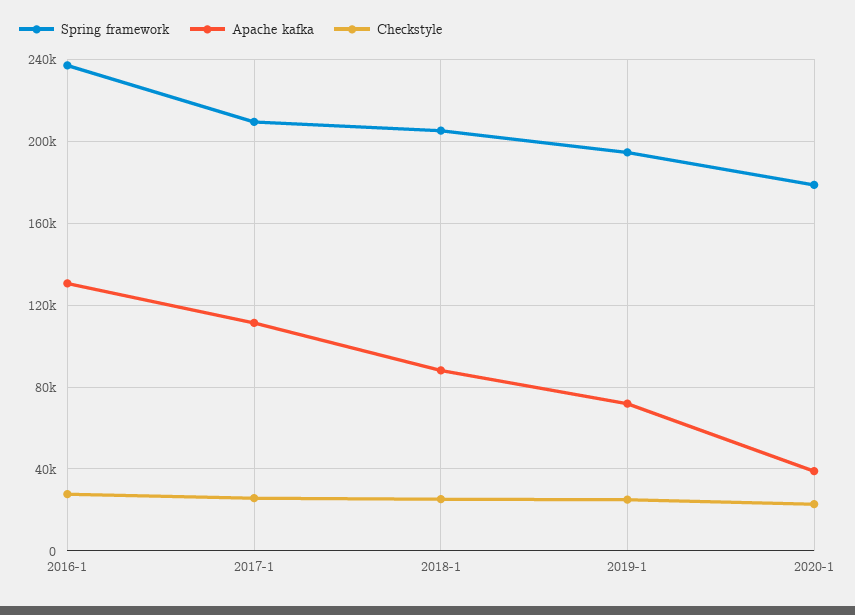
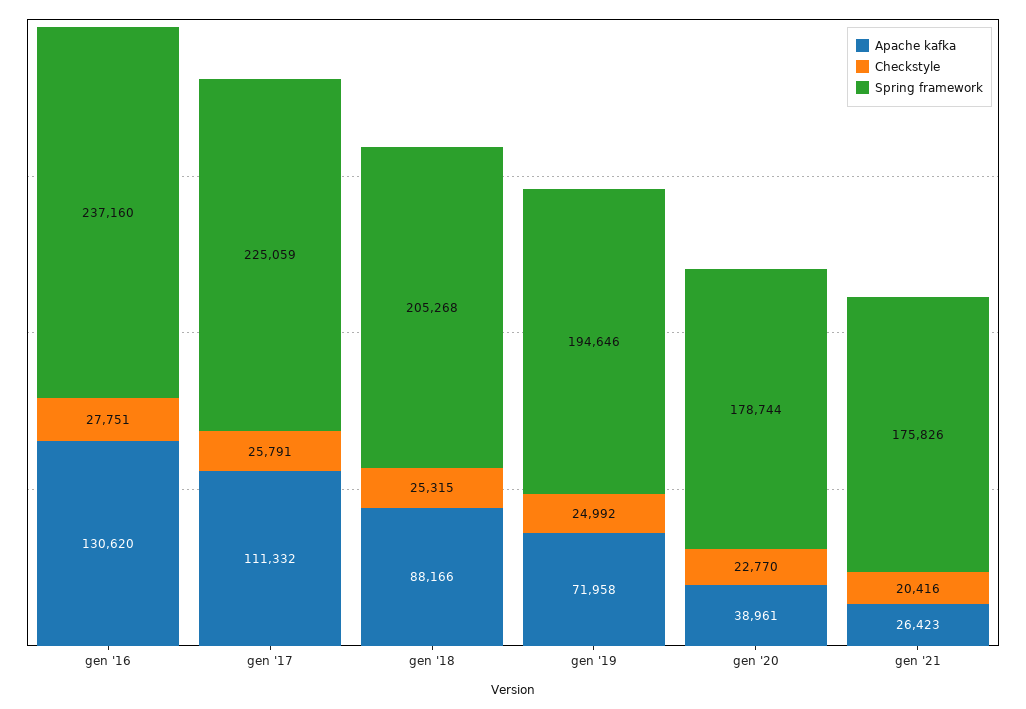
Spring framework, 2017-1: 210000 -> 225059
Apache kafka, gen '21: none -> 26423
Checkstyle, gen '21: none -> 20416
Spring framework, gen '21: none -> 175826

